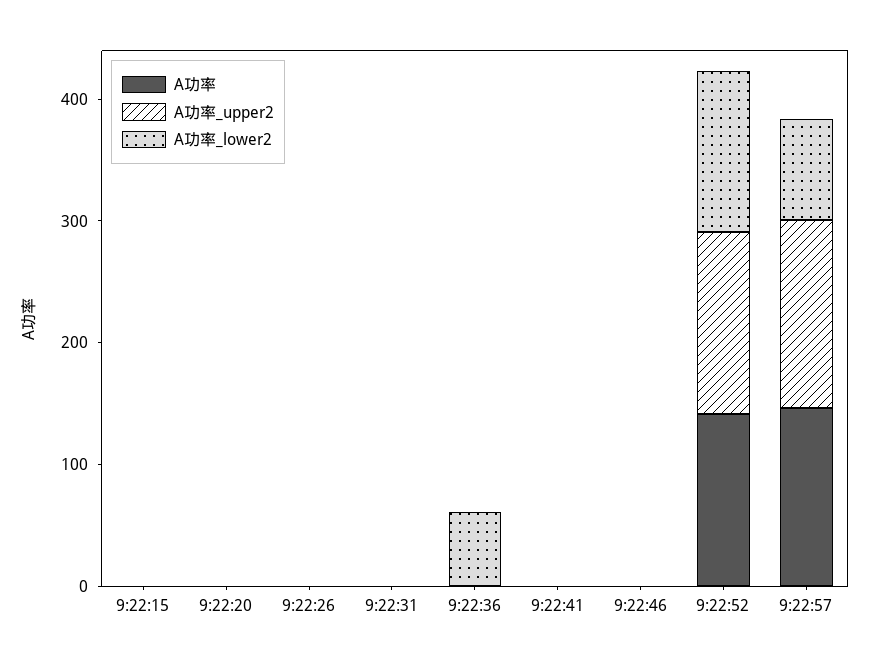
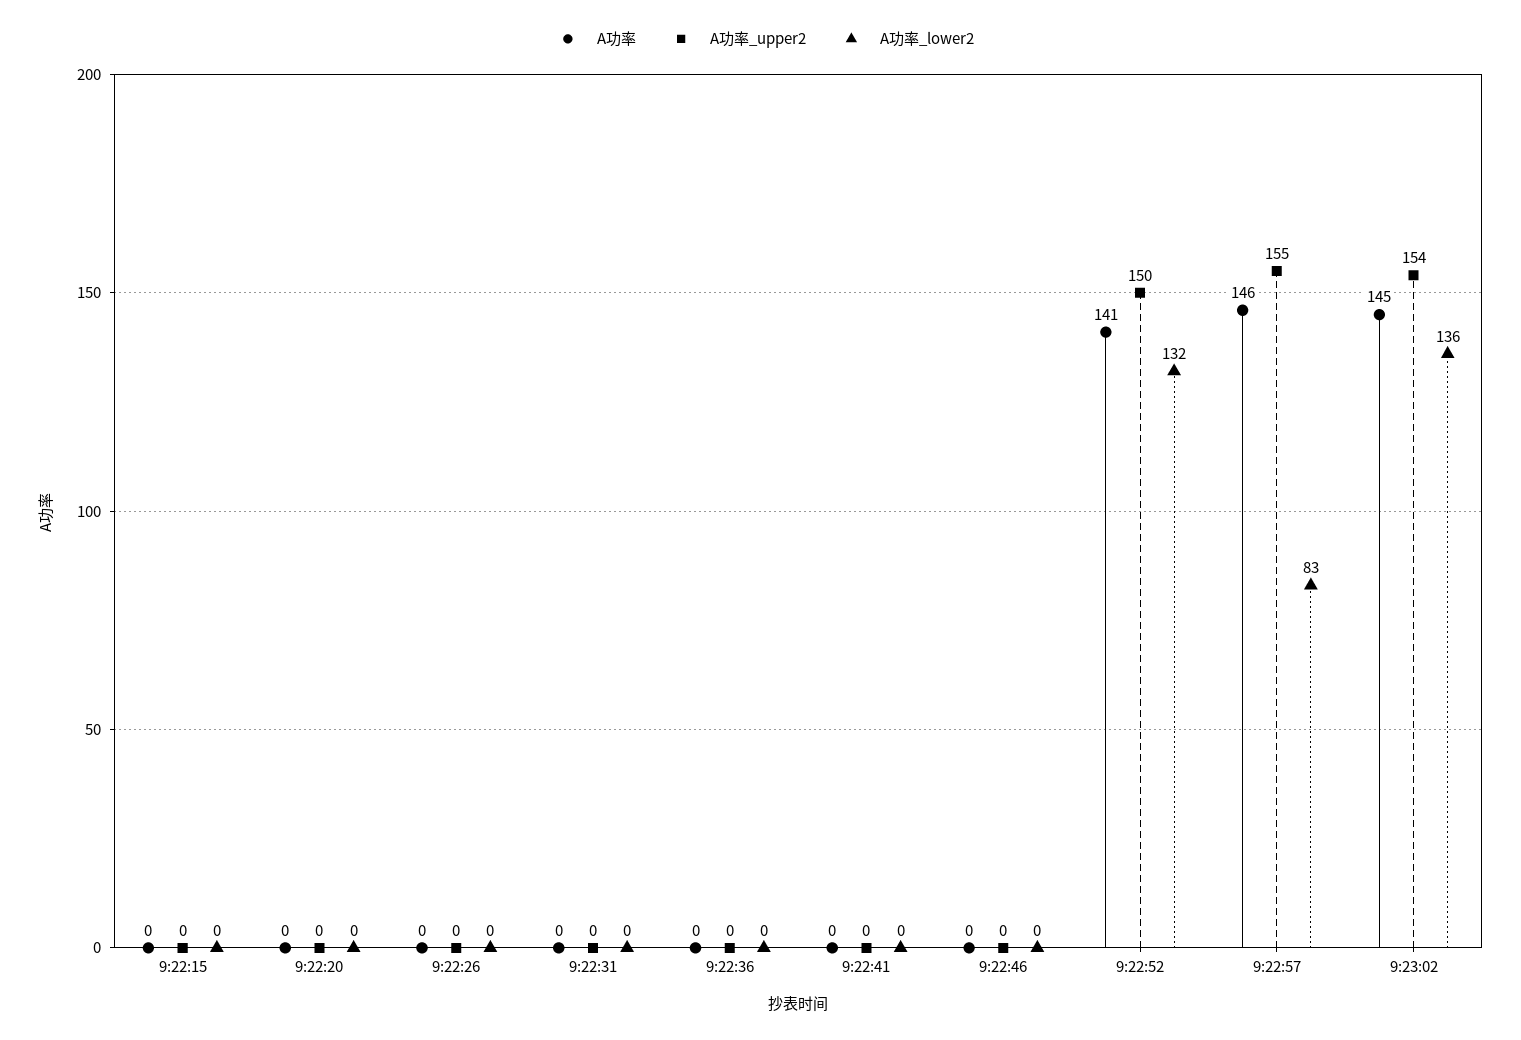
A功率_lower2, 9:22:36: 60 -> 0
A功率, 9:23:02: none -> 145
A功率_upper2, 9:23:02: none -> 154
A功率_lower2, 9:23:02: none -> 136

